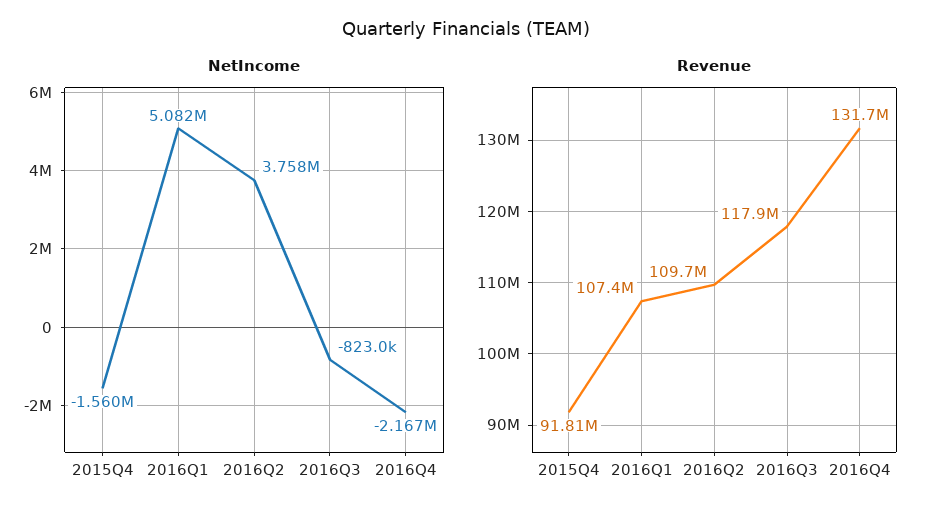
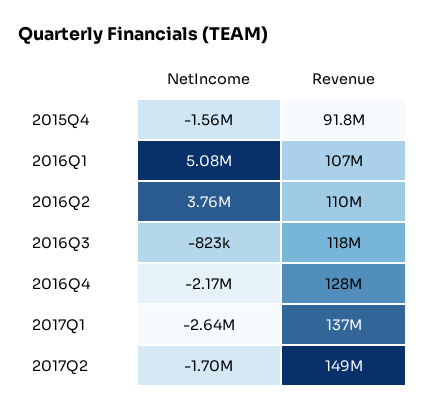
Revenue, 2016Q4: 131700000 -> 128000000
NetIncome, 2017Q1: none -> -2640000
Revenue, 2017Q1: none -> 137000000
NetIncome, 2017Q2: none -> -1700000
Revenue, 2017Q2: none -> 149000000

